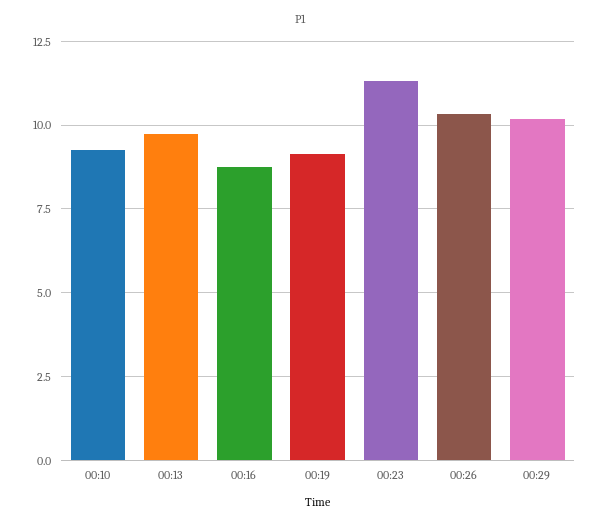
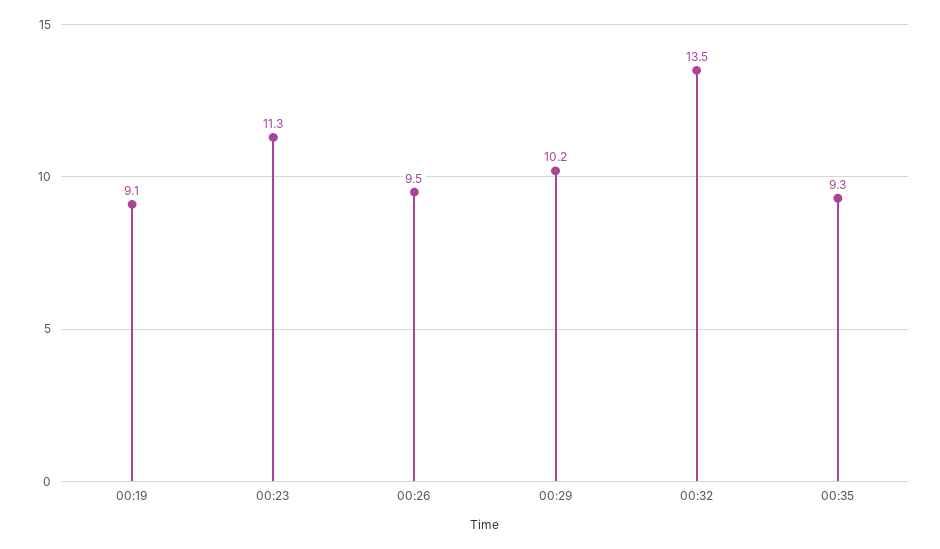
00:10: 9.25 -> none
00:13: 9.75 -> none
00:16: 8.75 -> none
00:26: 10.25 -> 9.5
00:32: none -> 13.5
00:35: none -> 9.3

